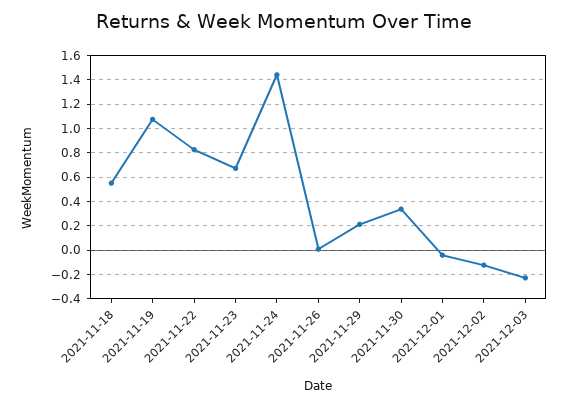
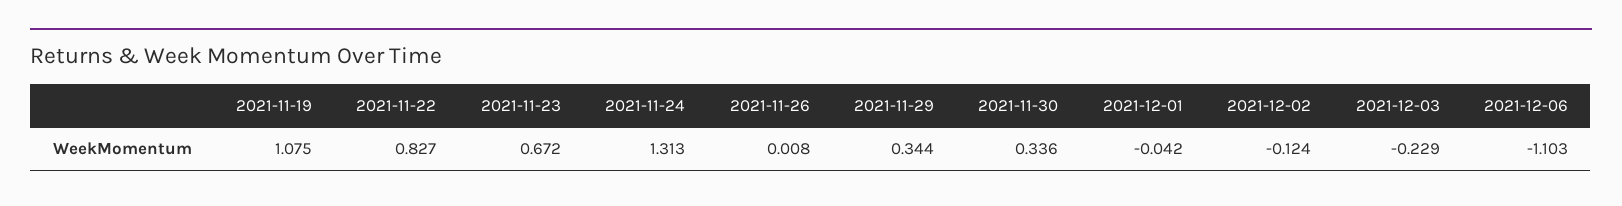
2021-11-18: 0.55 -> none
2021-11-24: 1.45 -> 1.313
2021-11-29: 0.2 -> 0.344
2021-12-06: none -> -1.103

